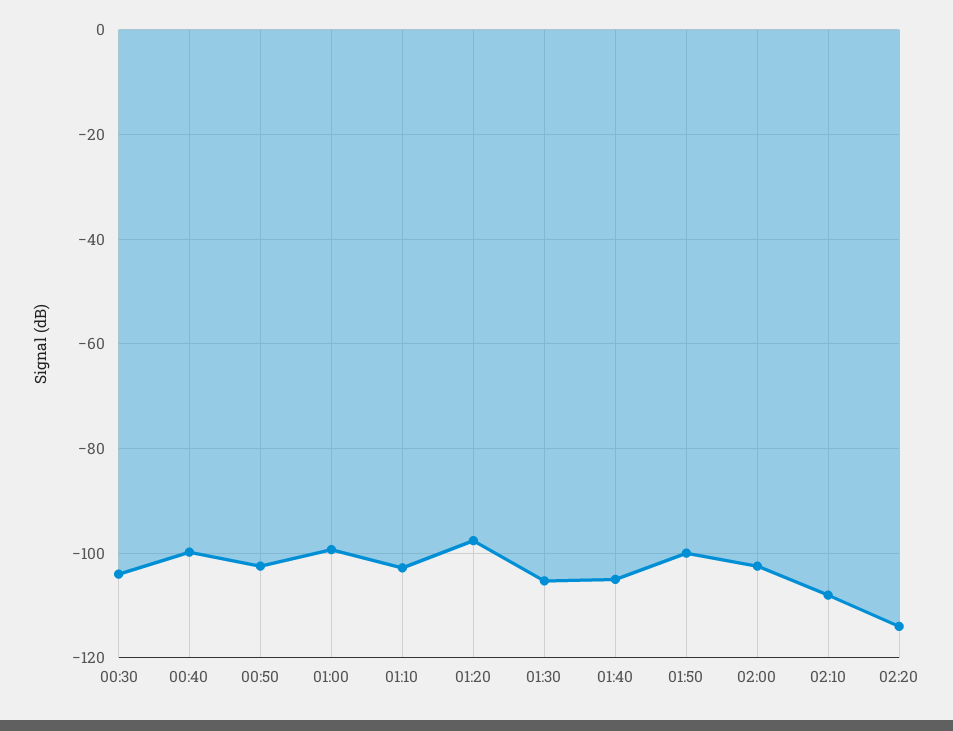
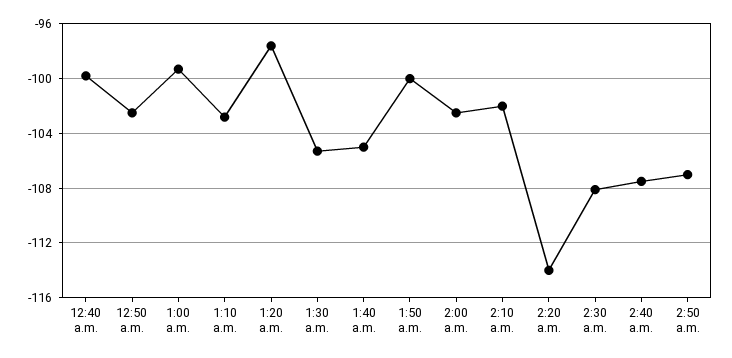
00:30: -104 -> none
02:10: -108 -> -102
2:30 a.m.: none -> -108
2:40 a.m.: none -> -107.5
2:50 a.m.: none -> -107

